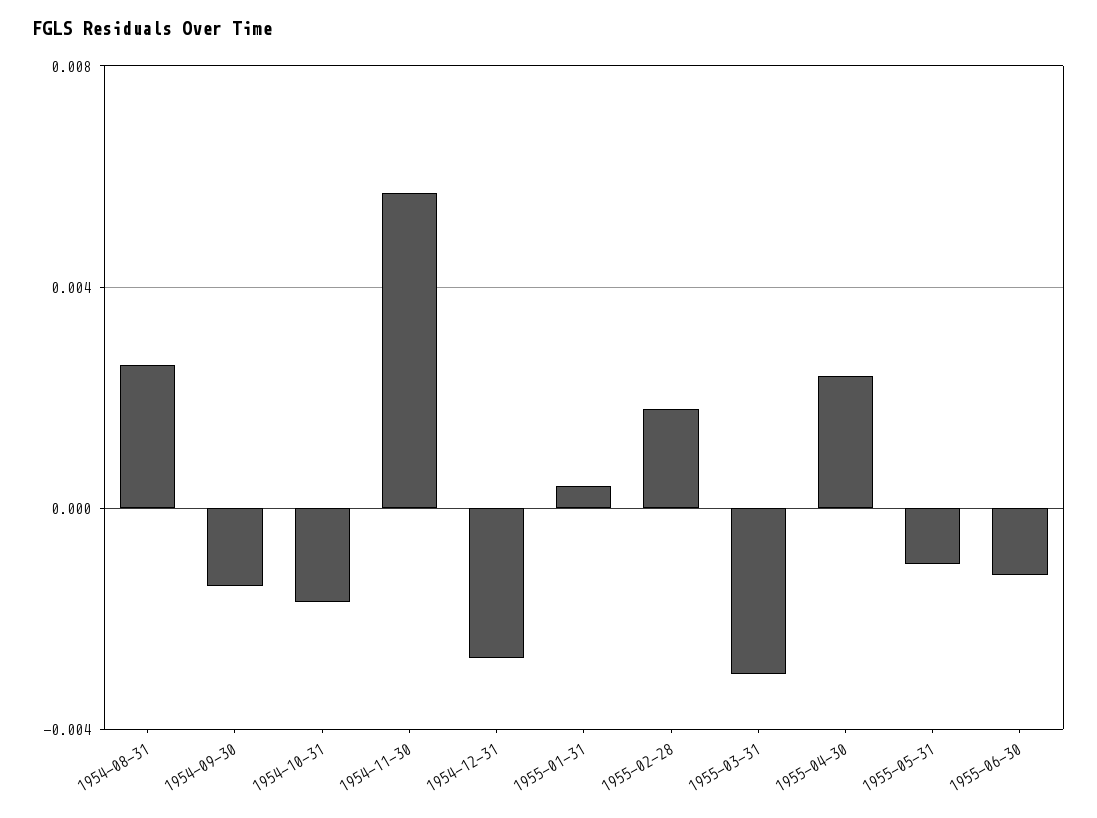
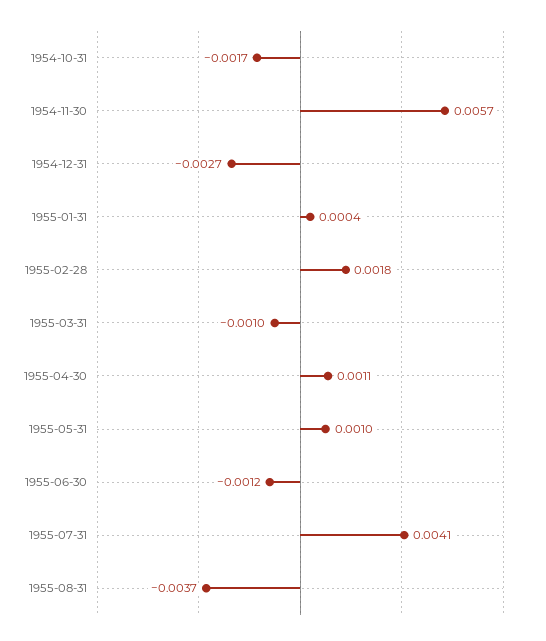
1954-08-31: 0.0025 -> none
1954-09-30: -0.0015 -> none
1955-03-31: -0.003 -> -0.001
1955-04-30: 0.0025 -> 0.0011
1955-05-31: -0.001 -> 0.001
1955-07-31: none -> 0.0041
1955-08-31: none -> -0.0037

